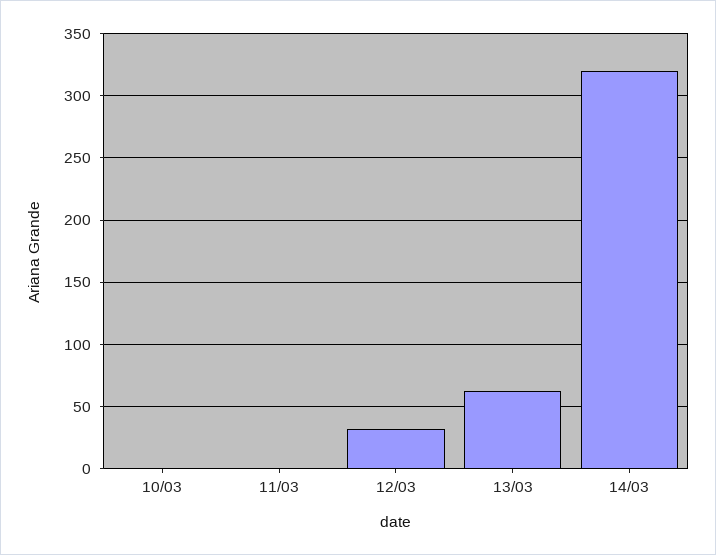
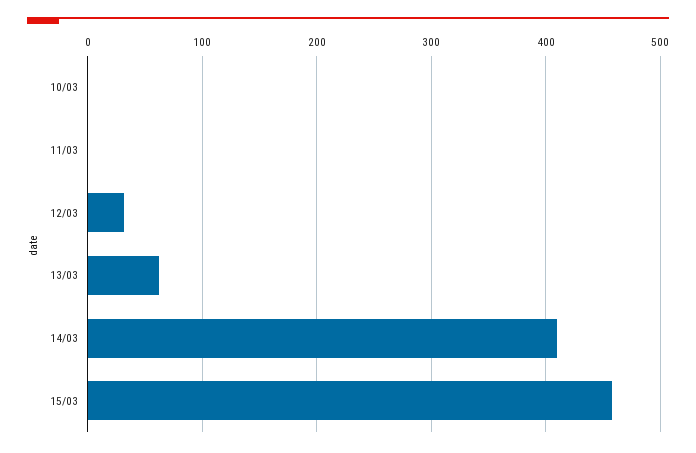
14/03: 320 -> 410
15/03: none -> 460

